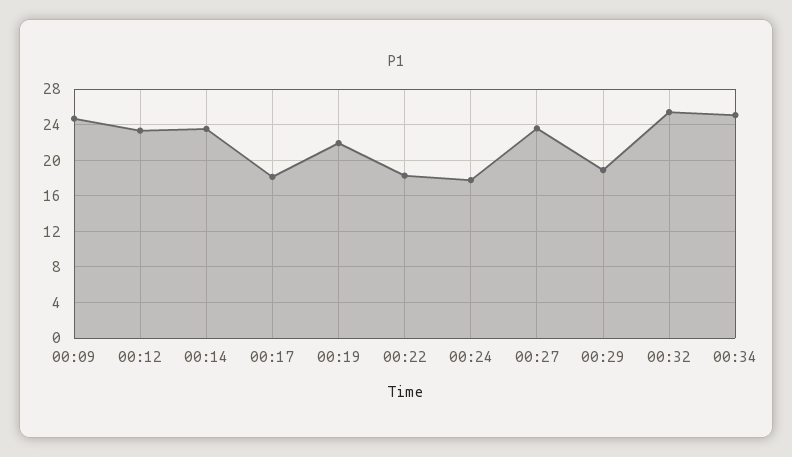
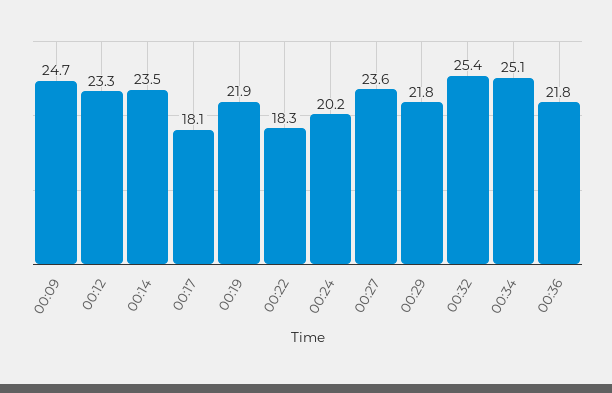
00:24: 18 -> 20.2
00:29: 19 -> 21.8
00:36: none -> 21.8

